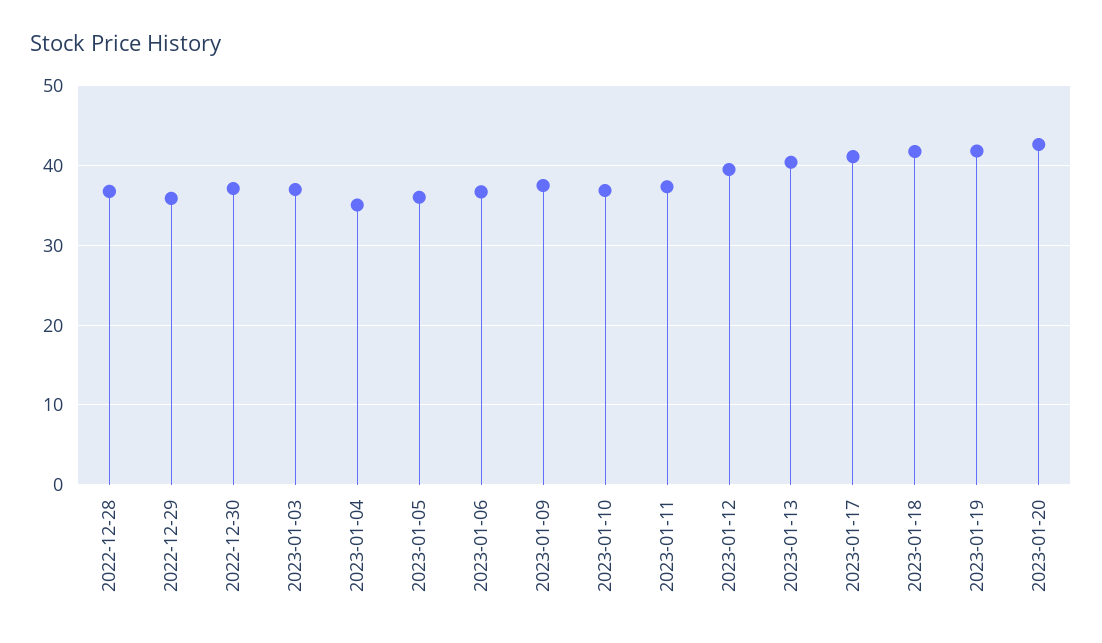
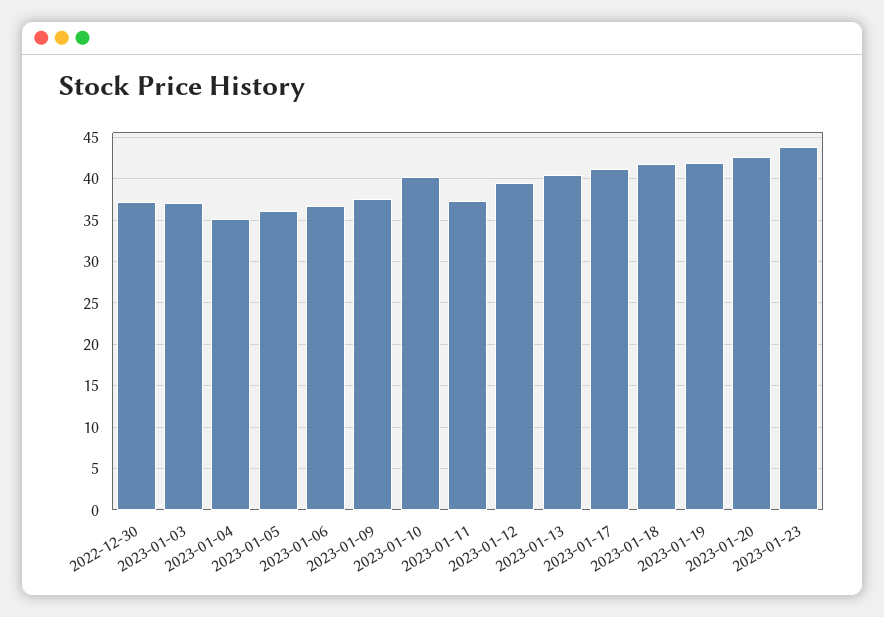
2022-12-28: 37 -> none
2022-12-29: 36 -> none
2023-01-10: 37 -> 40
2023-01-23: none -> 44

